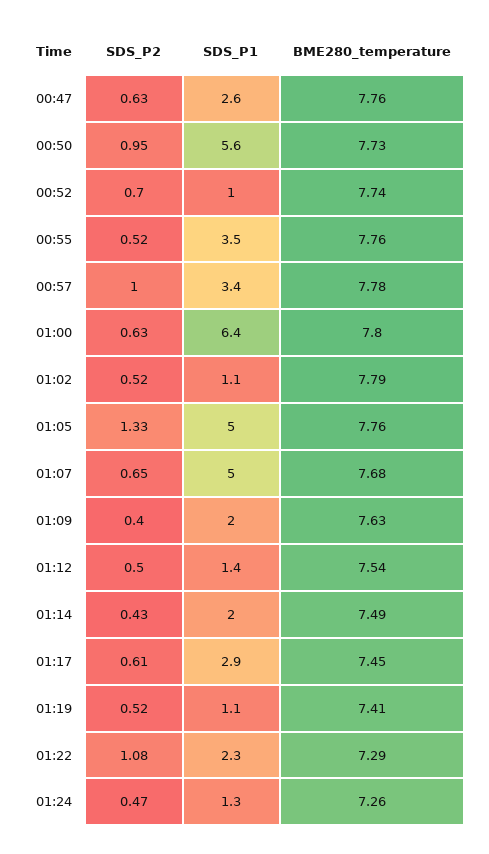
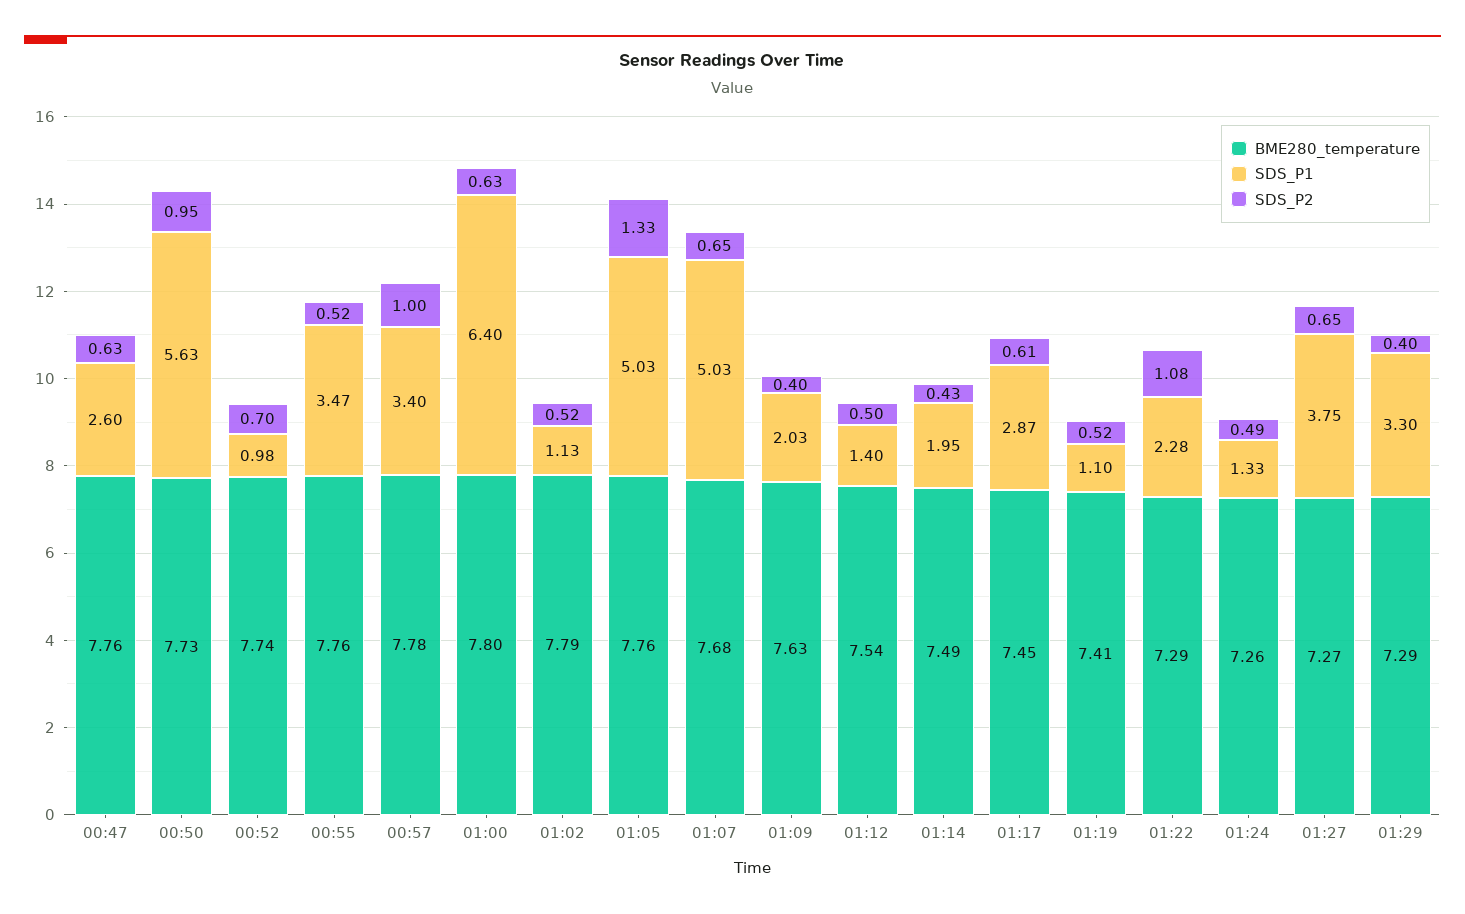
SDS_P2, 01:24: 0.47 -> 0.49
BME280_temperature, 01:27: none -> 7.27
SDS_P1, 01:27: none -> 3.75
SDS_P2, 01:27: none -> 0.65
BME280_temperature, 01:29: none -> 7.29
SDS_P1, 01:29: none -> 3.3
SDS_P2, 01:29: none -> 0.4

